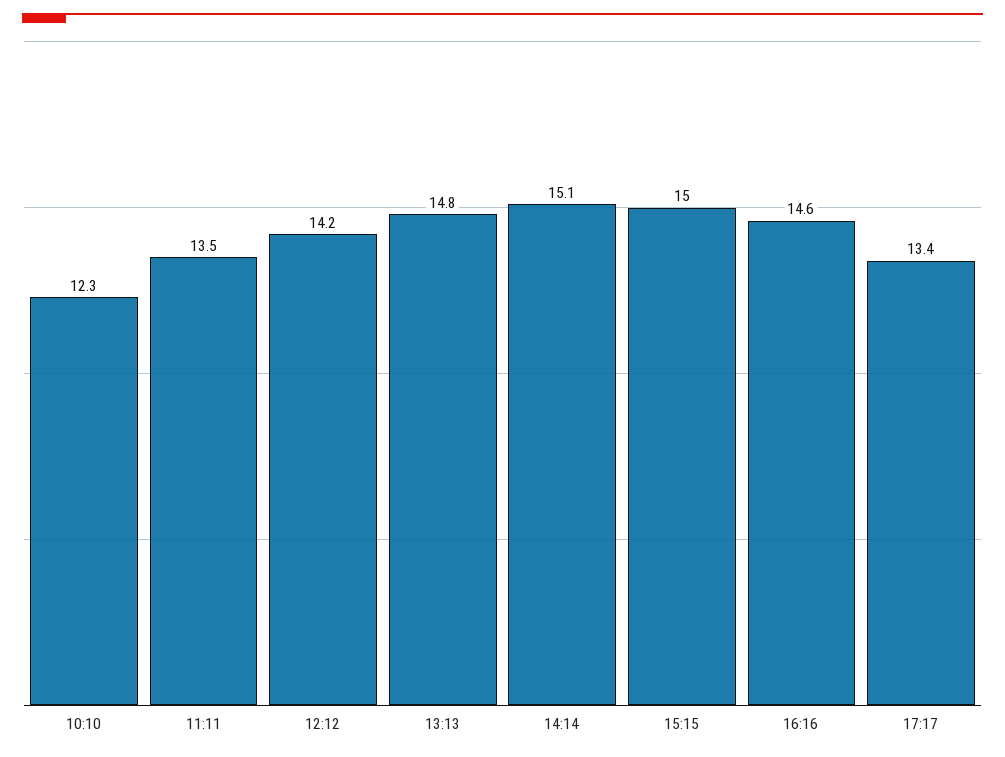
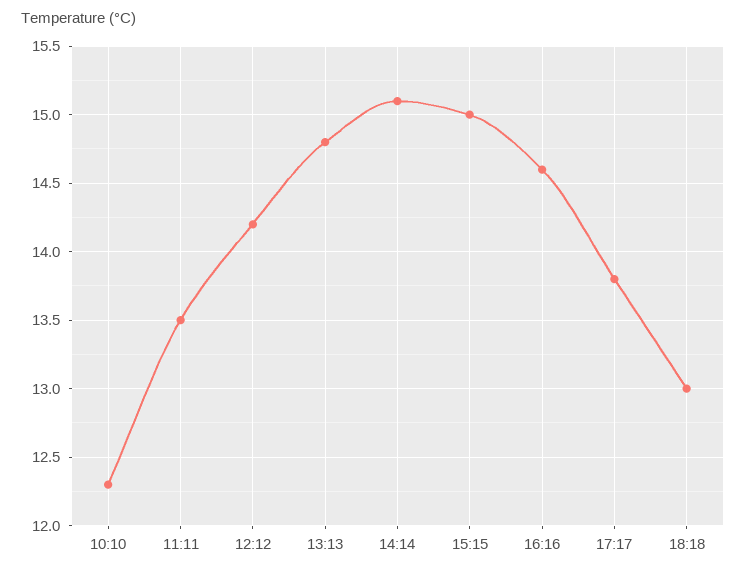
17:17: 13.4 -> 13.8
18:18: none -> 13

